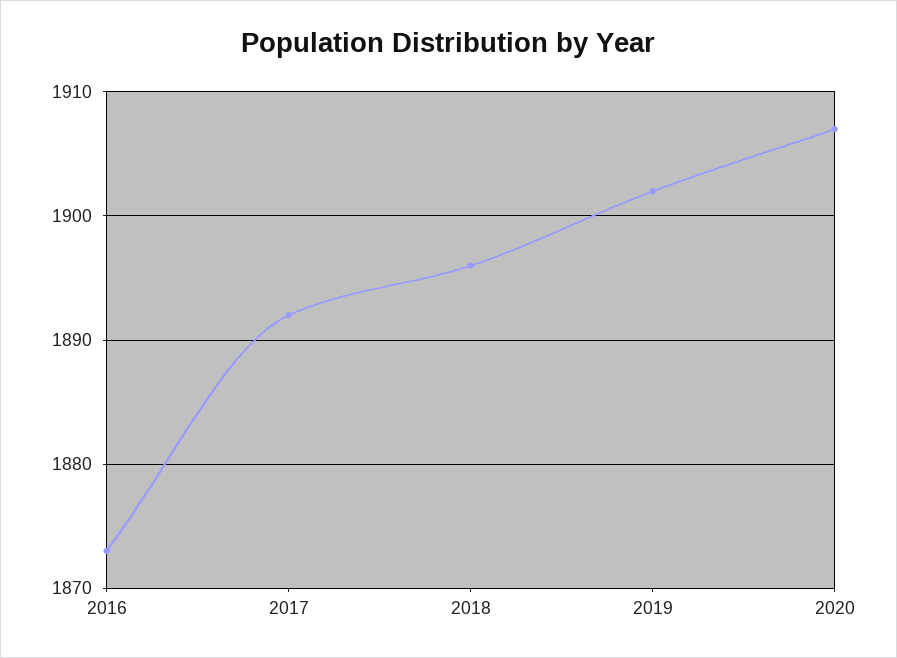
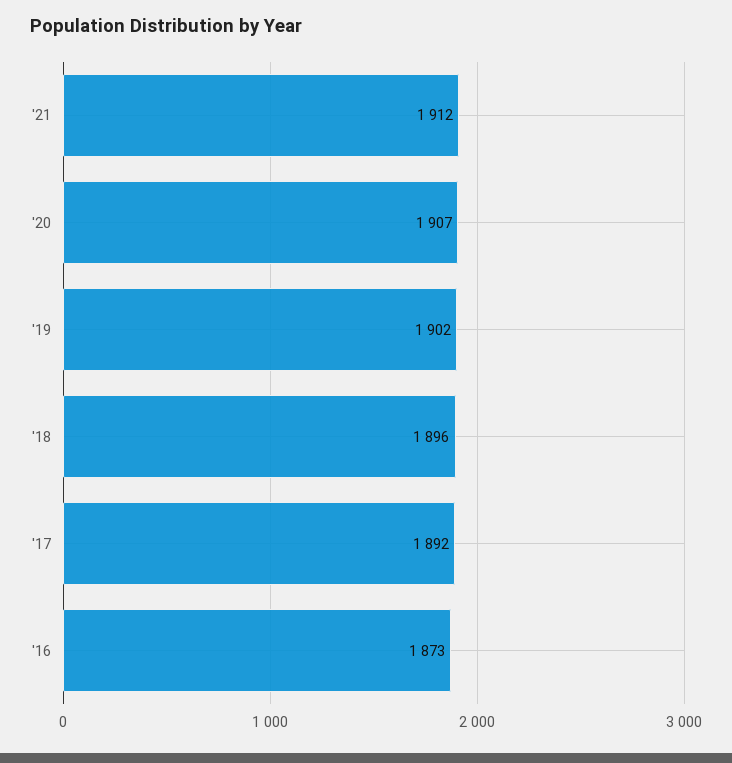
'21: none -> 1912

